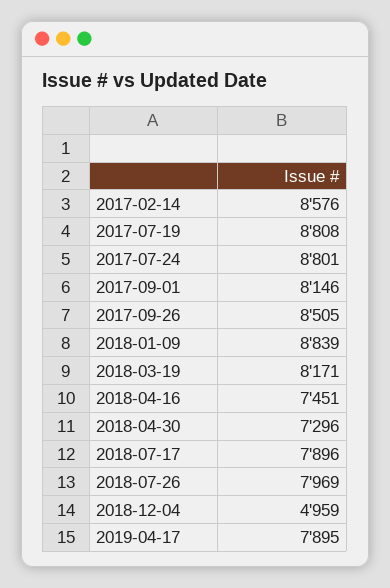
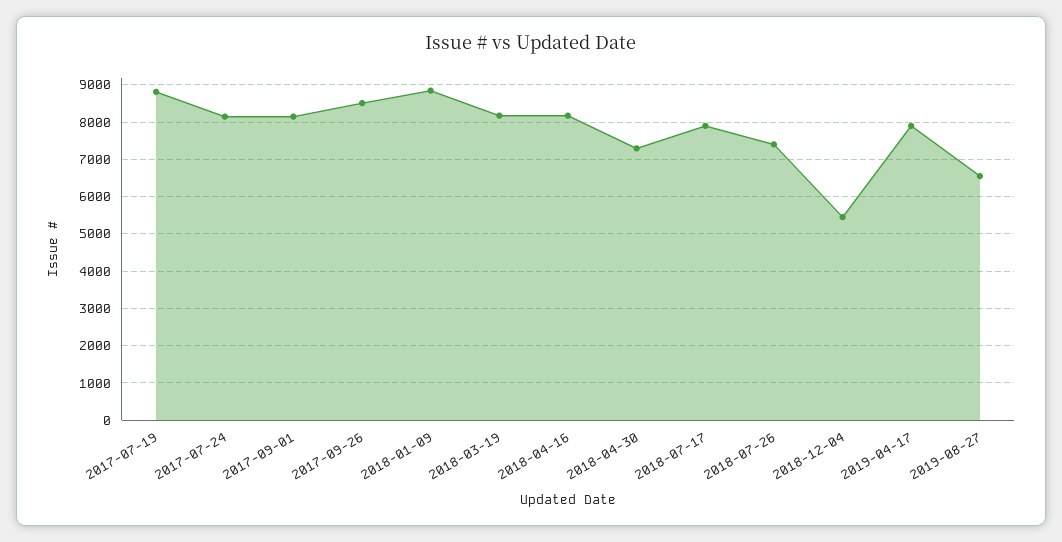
2017-02-14: 8576 -> none
2017-07-24: 8801 -> 8200
2018-04-16: 7451 -> 8200
2018-07-26: 7969 -> 7400
2018-12-04: 4959 -> 5400
2019-08-27: none -> 6600

